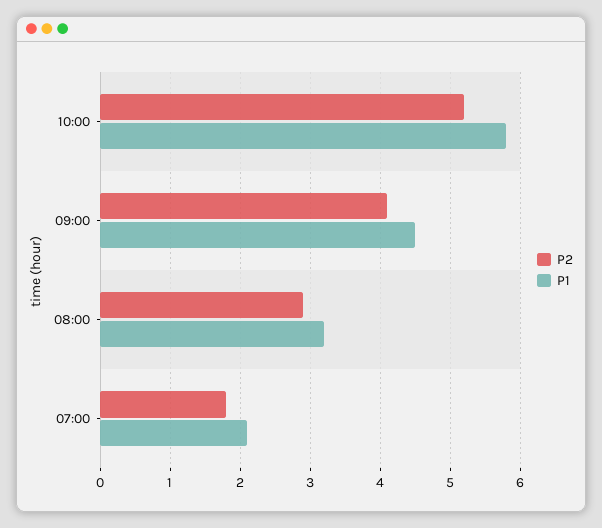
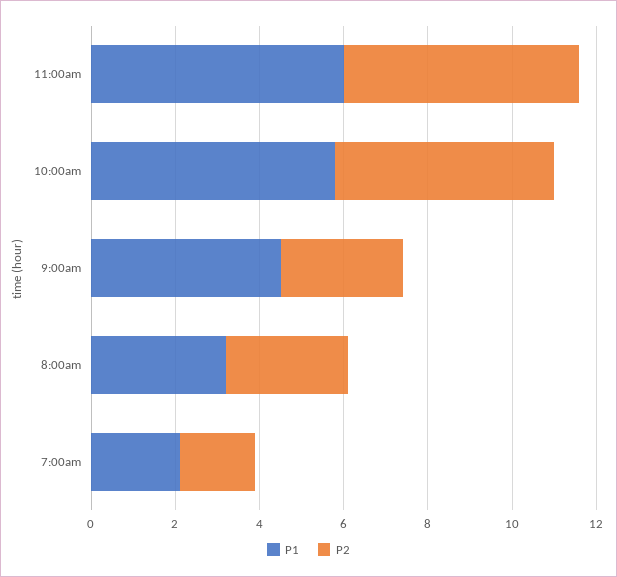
P2, 09:00: 4.1 -> 3
P1, 11:00am: none -> 6
P2, 11:00am: none -> 5.5

